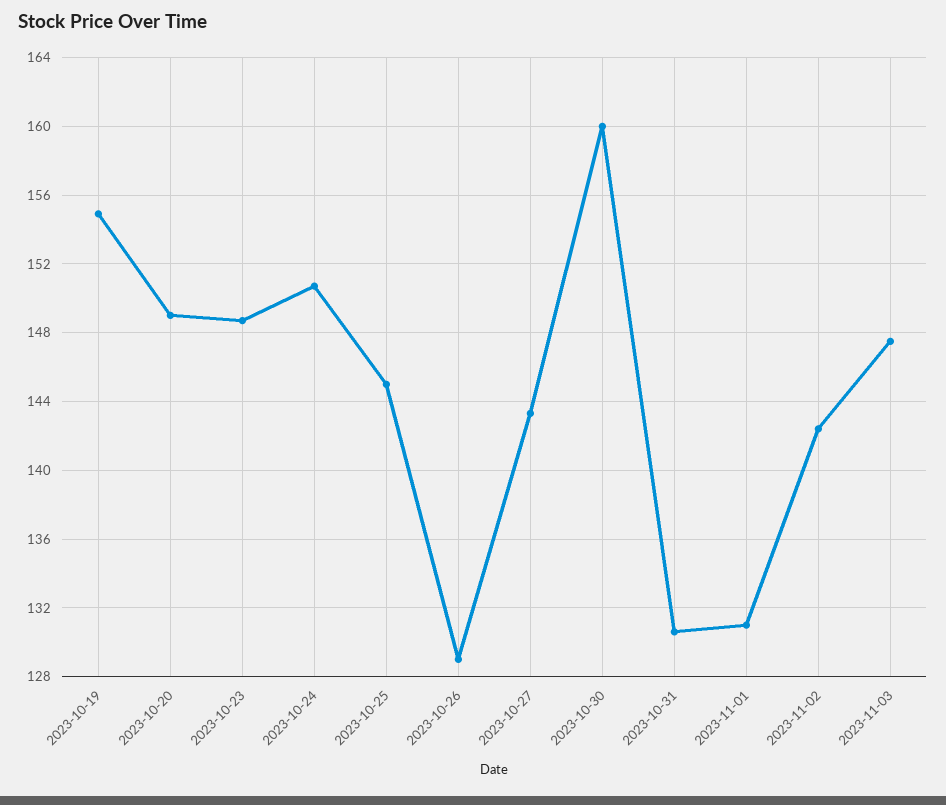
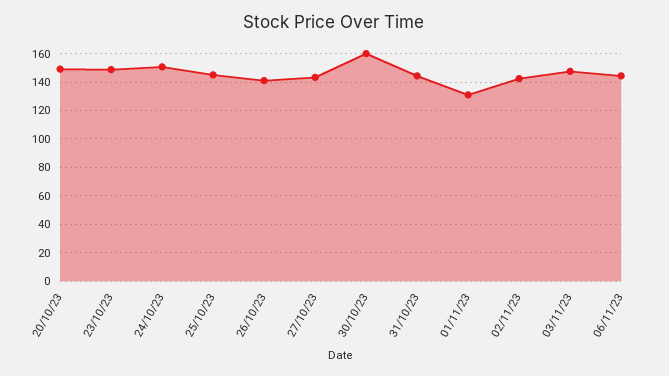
2023-10-19: 155 -> none
2023-10-26: 129 -> 140
2023-10-31: 130.5 -> 145
06/11/23: none -> 145

